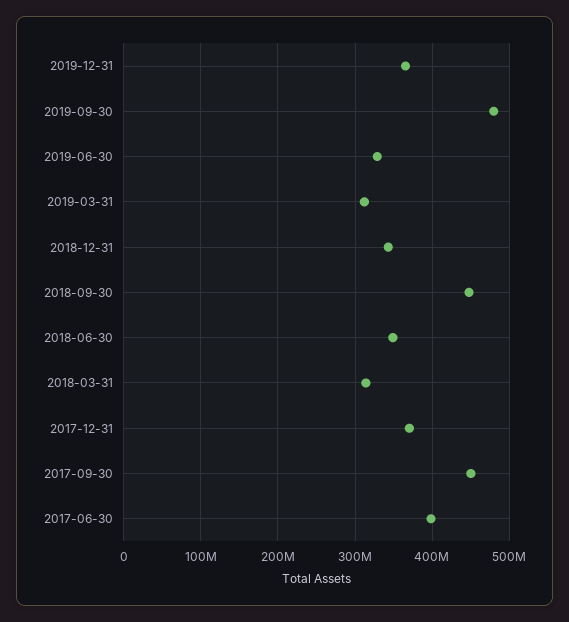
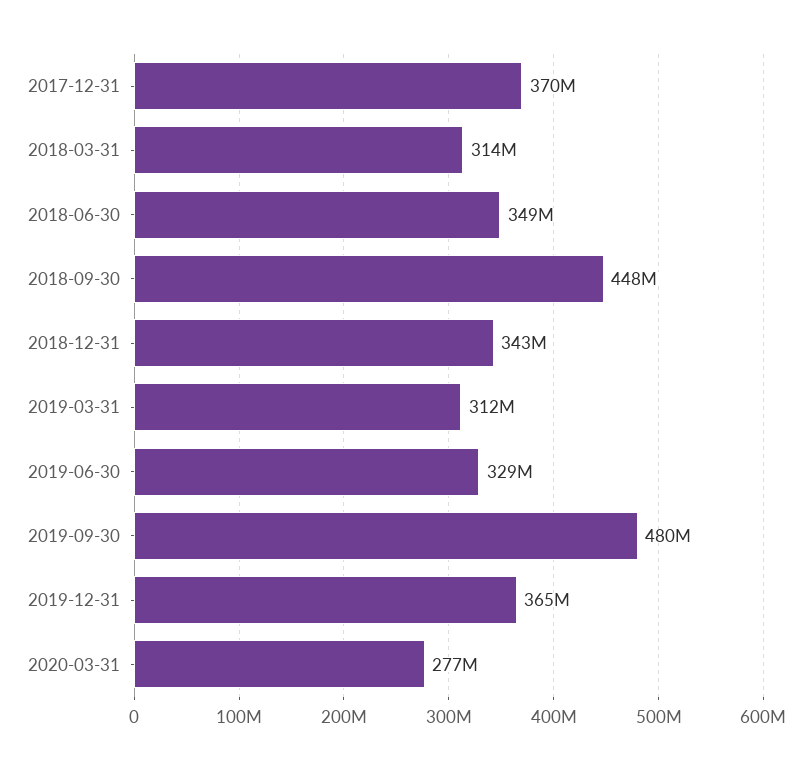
2017-09-30: 450000000 -> none
2017-06-30: 400000000 -> none
2020-03-31: none -> 277000000

